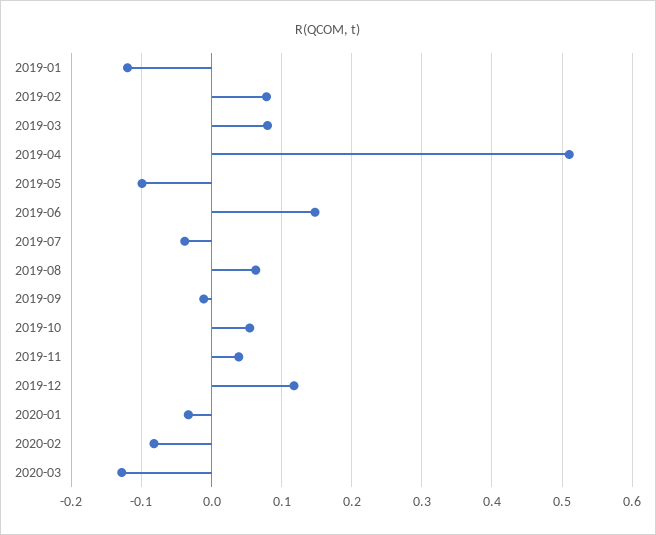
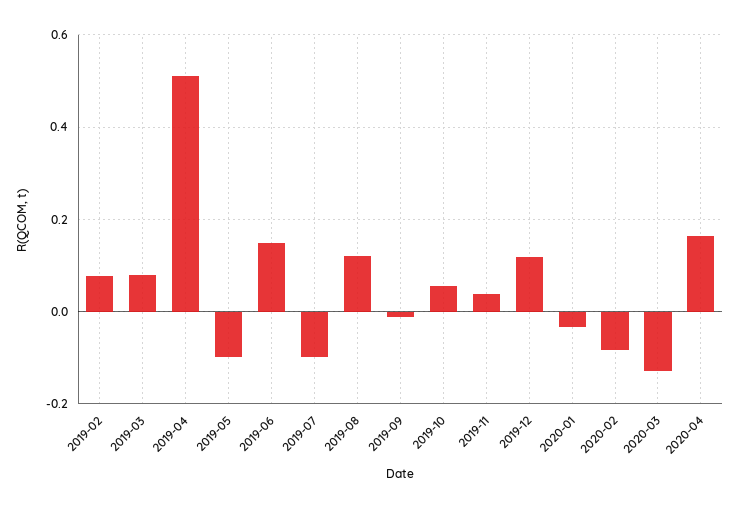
2019-01: -0.12 -> none
2019-07: -0.04 -> -0.1
2019-08: 0.06 -> 0.12
2020-04: none -> 0.16

